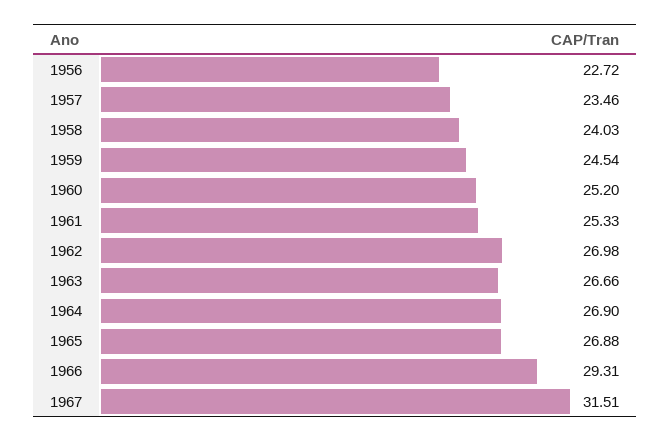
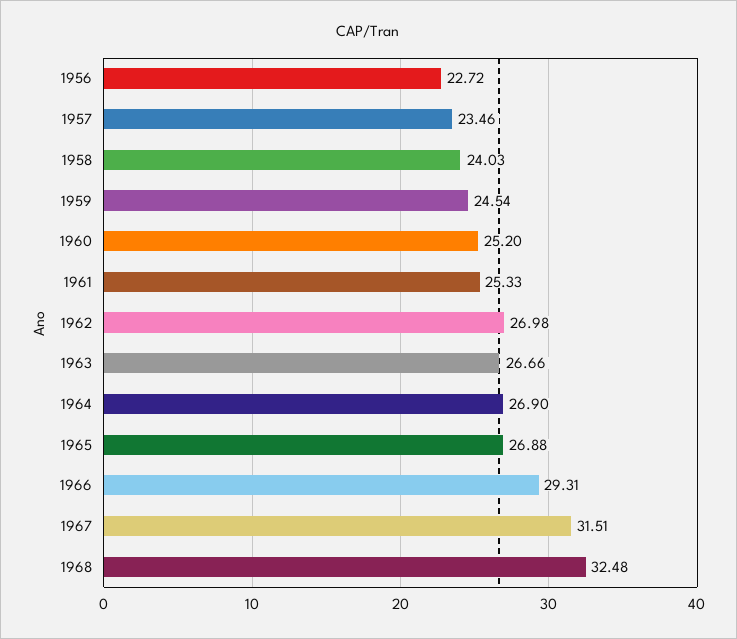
1968: none -> 32.48

